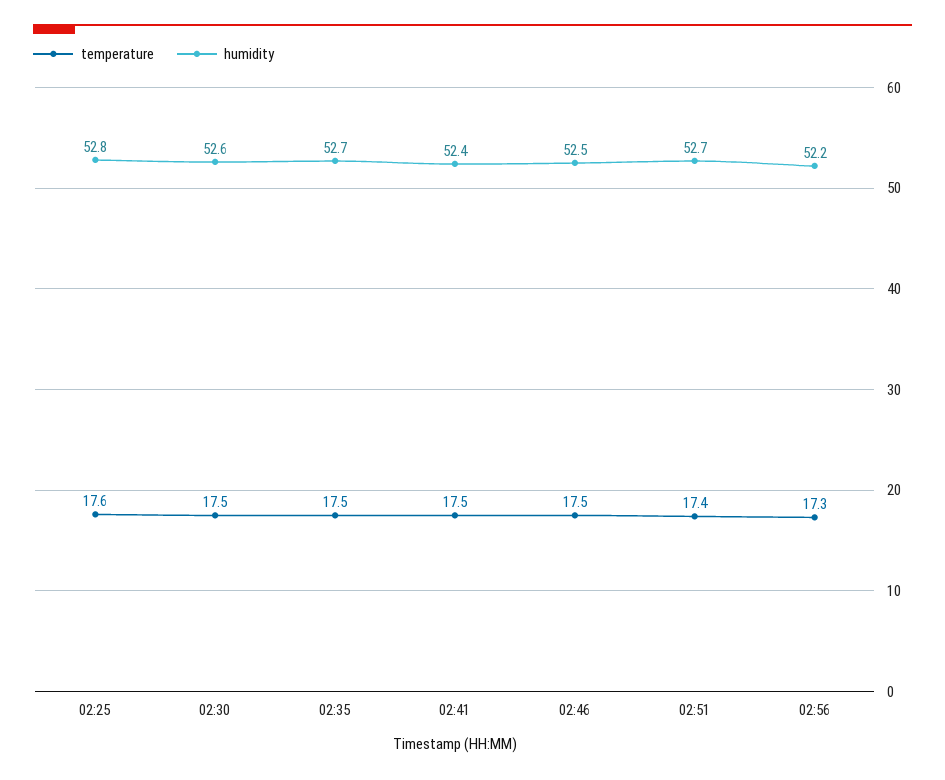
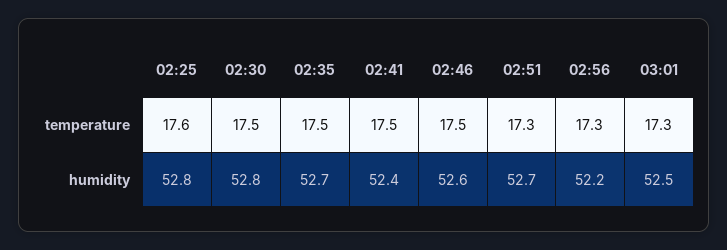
humidity, 02:30: 52.6 -> 52.8
humidity, 02:46: 52.5 -> 52.6
temperature, 02:51: 17.4 -> 17.3
temperature, 03:01: none -> 17.3
humidity, 03:01: none -> 52.5

